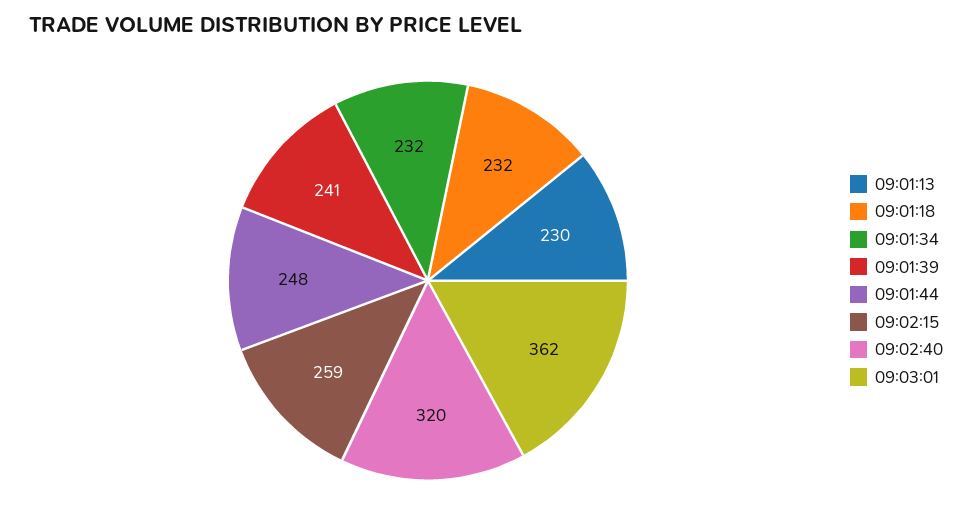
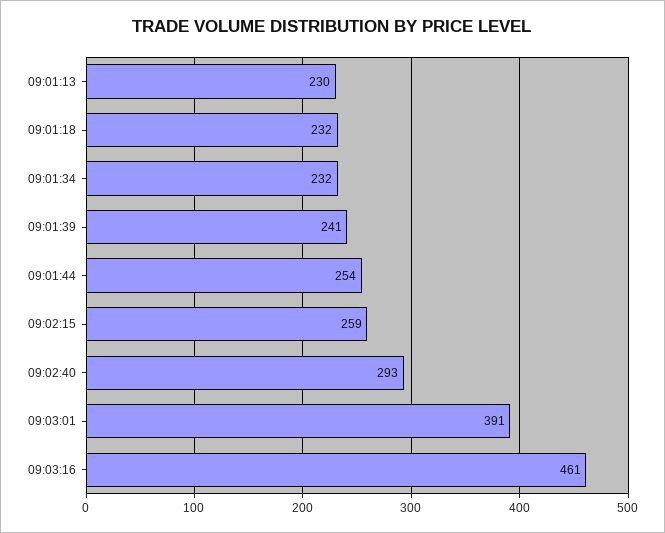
09:01:44: 248 -> 254
09:02:40: 320 -> 293
09:03:01: 362 -> 391
09:03:16: none -> 461

